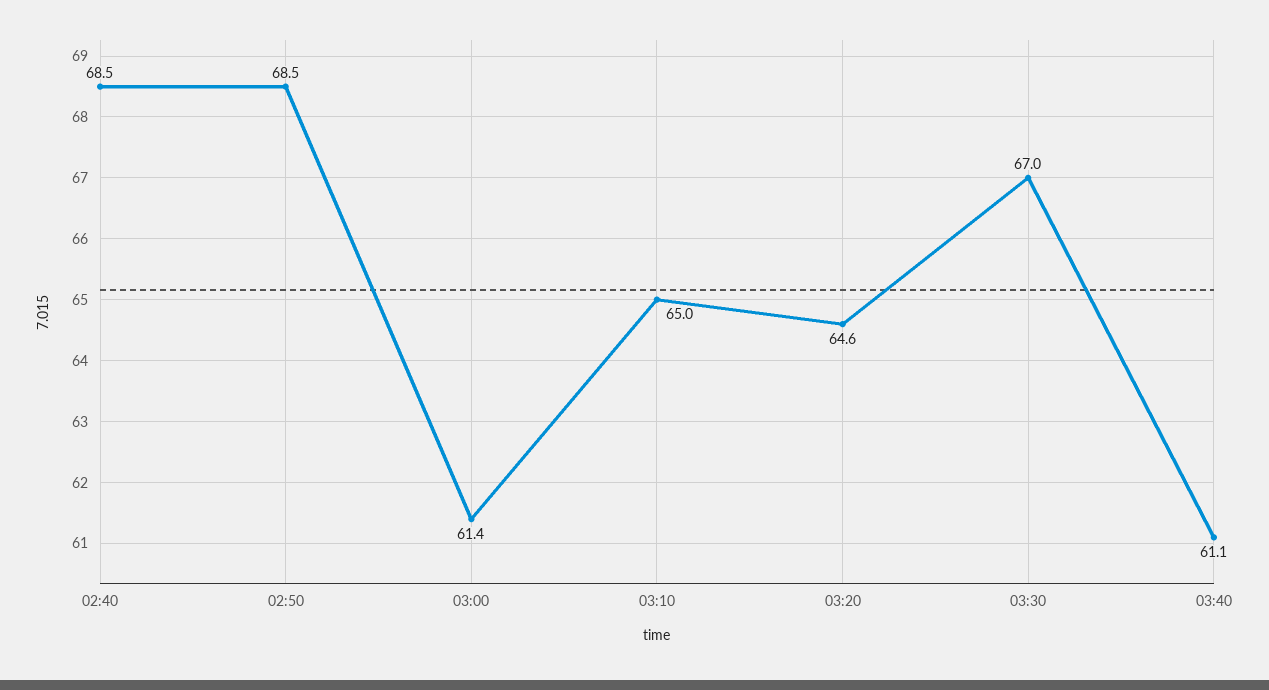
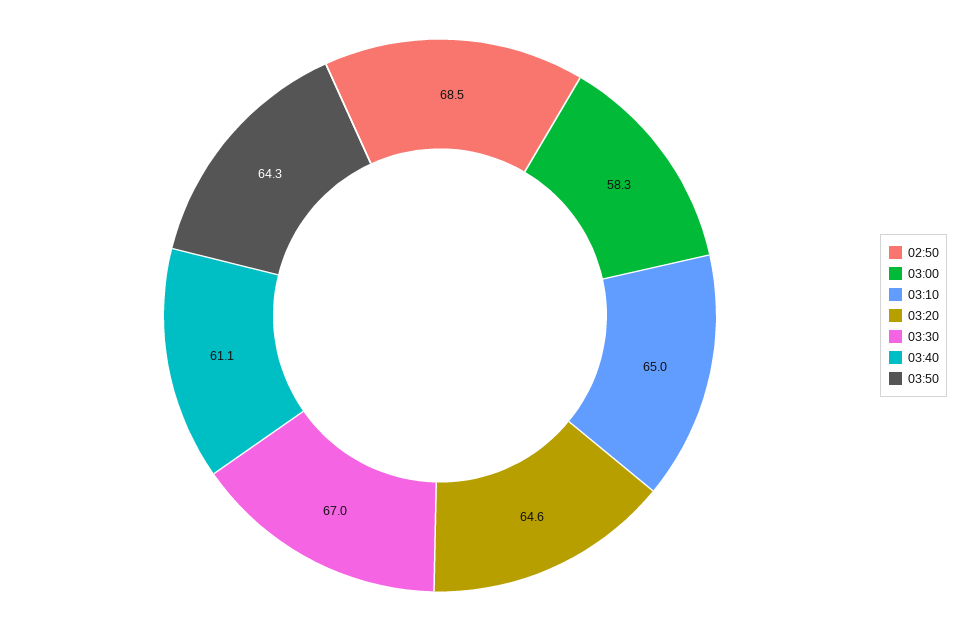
02:40: 68.5 -> none
03:00: 61.4 -> 58.3
03:50: none -> 64.3

